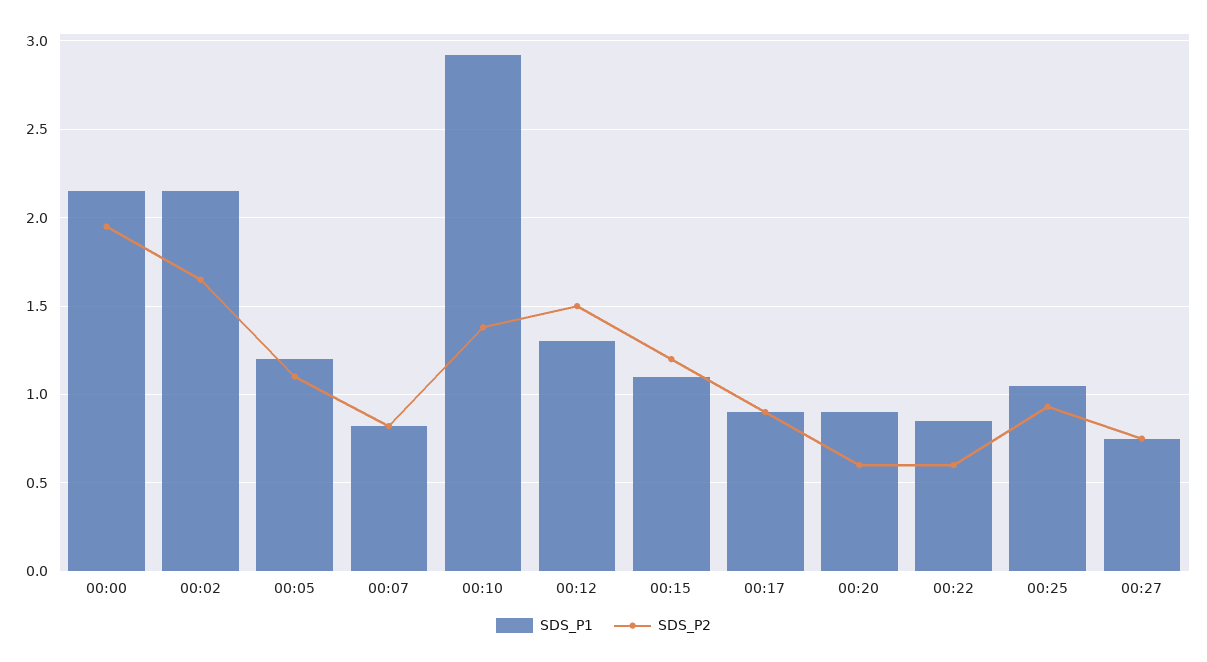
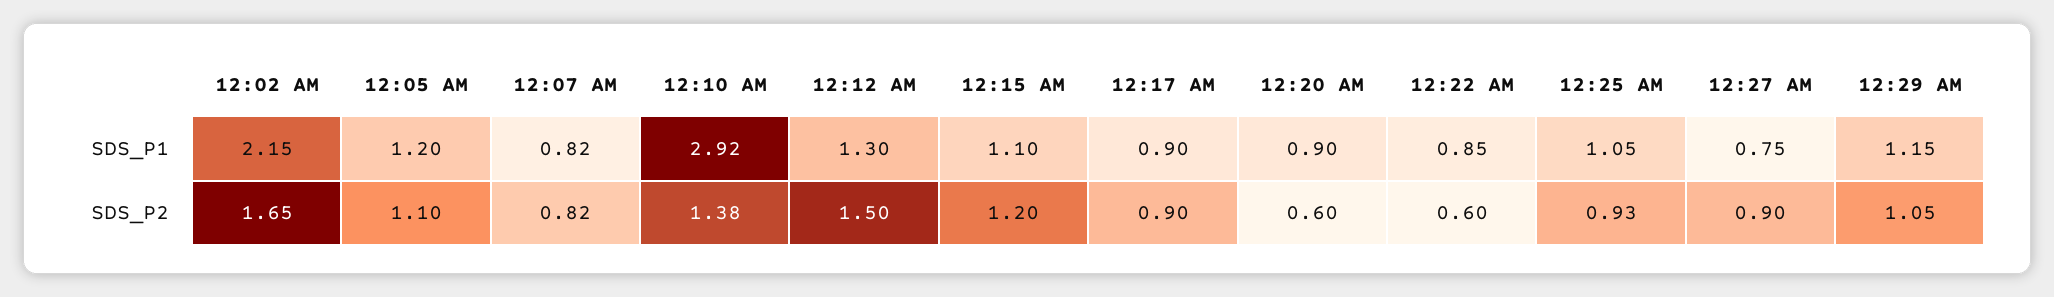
SDS_P1, 00:00: 2.15 -> none
SDS_P2, 00:00: 1.95 -> none
SDS_P2, 00:27: 0.75 -> 0.9
SDS_P1, 12:29 AM: none -> 1.15
SDS_P2, 12:29 AM: none -> 1.05

